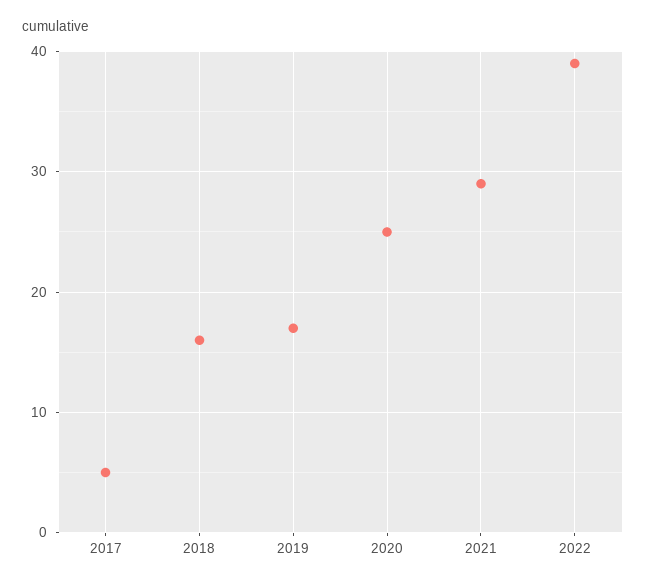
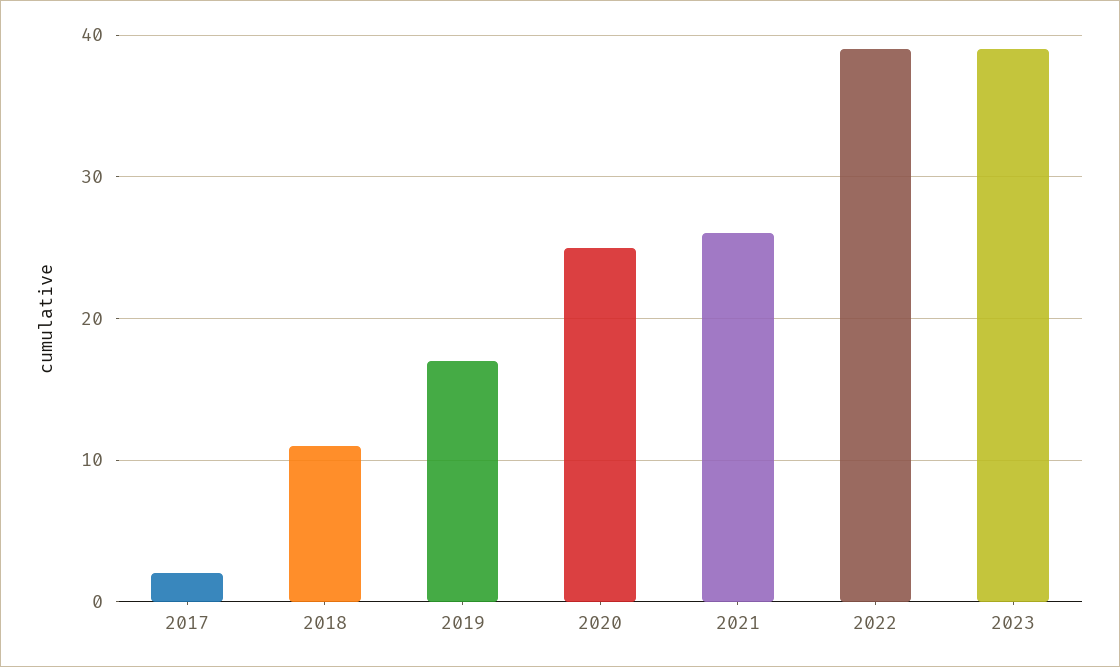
2017: 5 -> 2
2018: 16 -> 11
2021: 29 -> 26
2023: none -> 39

